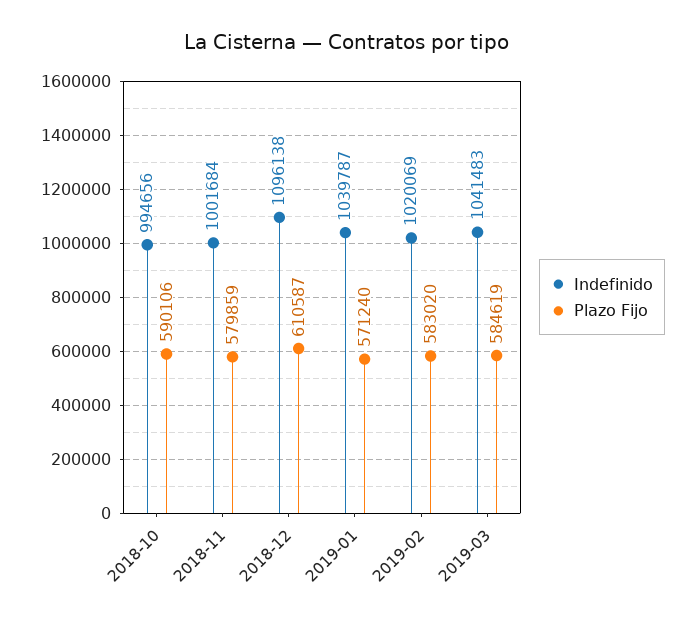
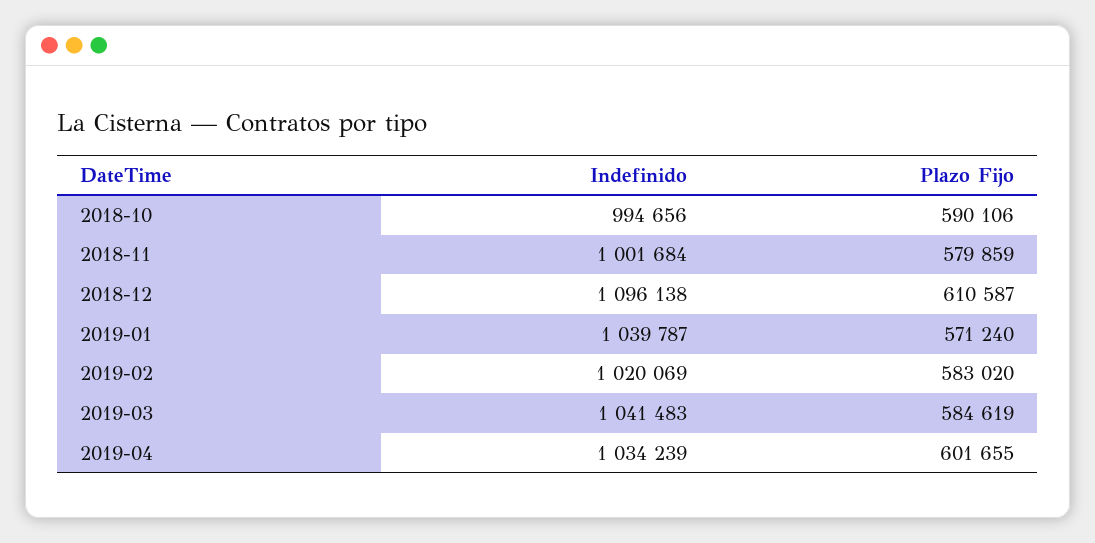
Indefinido, 2019-04: none -> 1034239
Plazo Fijo, 2019-04: none -> 601655

